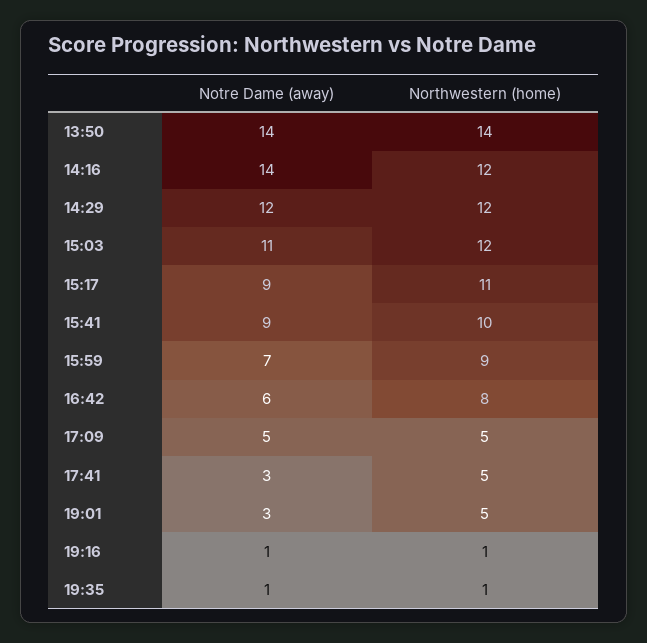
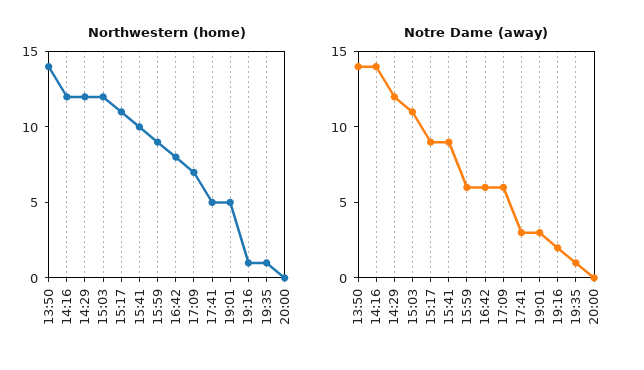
Notre Dame (away), 15:59: 7 -> 6
Notre Dame (away), 17:09: 5 -> 6
Northwestern (home), 17:09: 5 -> 7
Notre Dame (away), 19:16: 1 -> 2
Northwestern (home), 20:00: none -> 0
Notre Dame (away), 20:00: none -> 0

